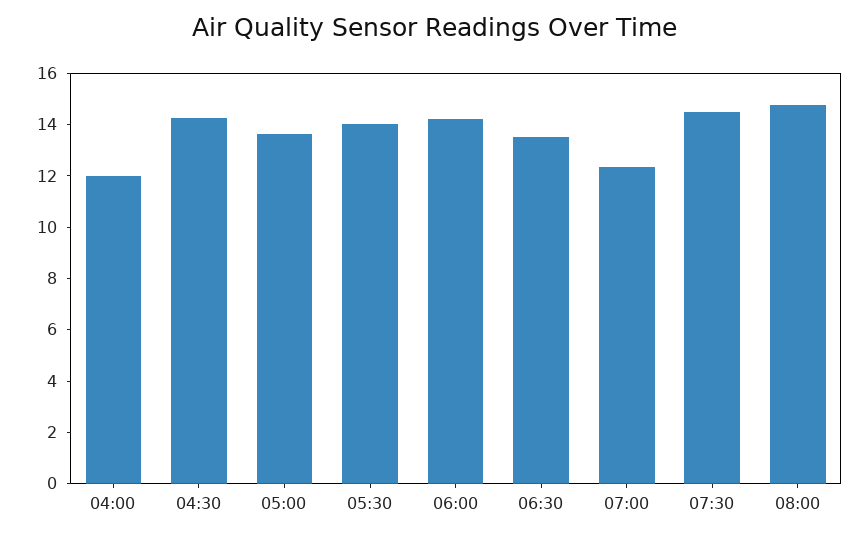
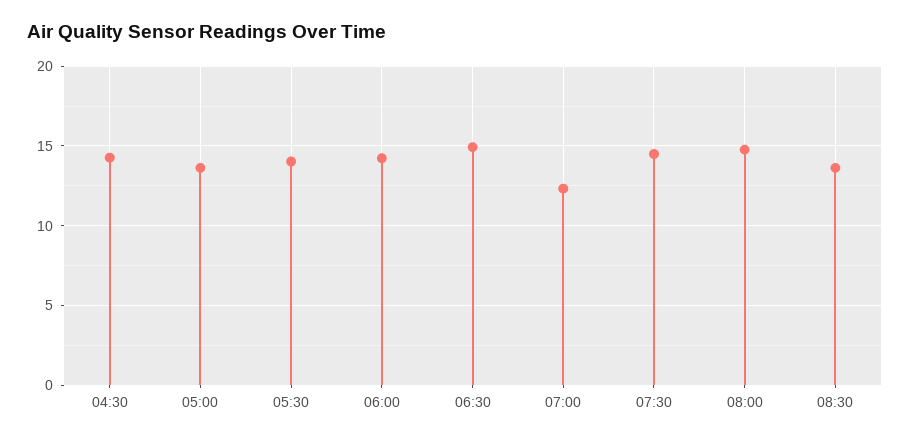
04:00: 12 -> none
06:30: 13.5 -> 15
08:30: none -> 13.5

